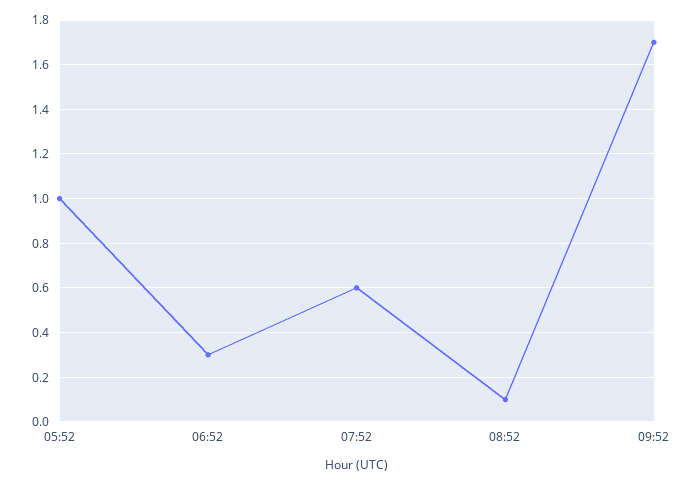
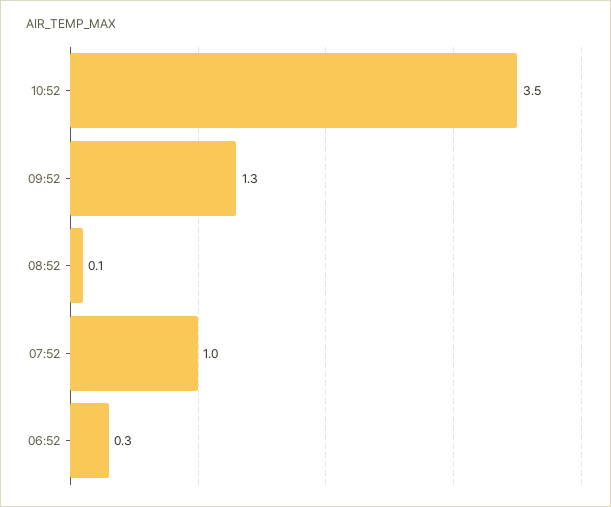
05:52: 1 -> none
07:52: 0.6 -> 1
09:52: 1.7 -> 1.3
10:52: none -> 3.5

